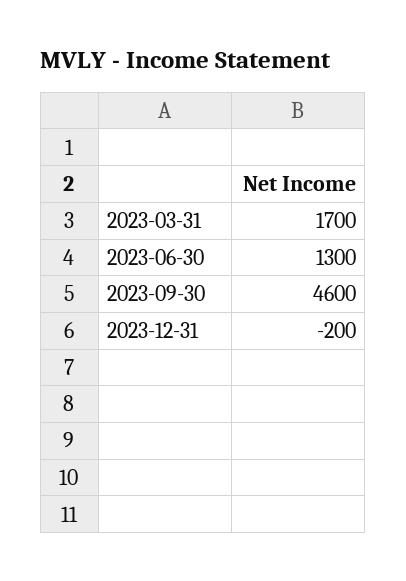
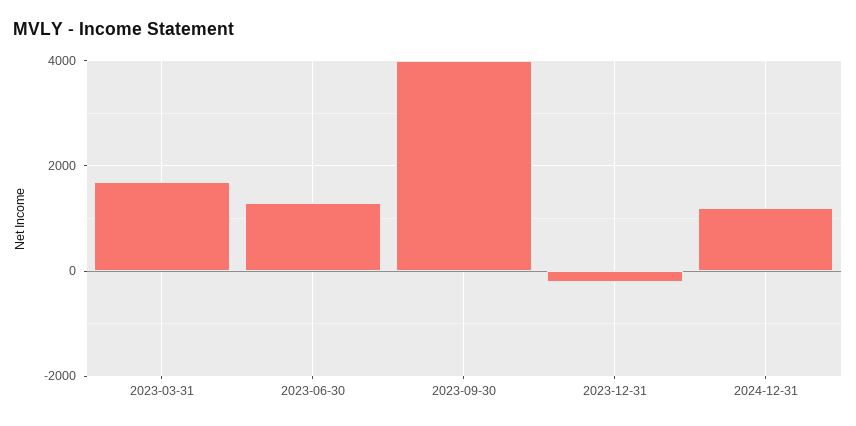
2023-09-30: 4600 -> 4000
2024-12-31: none -> 1200

